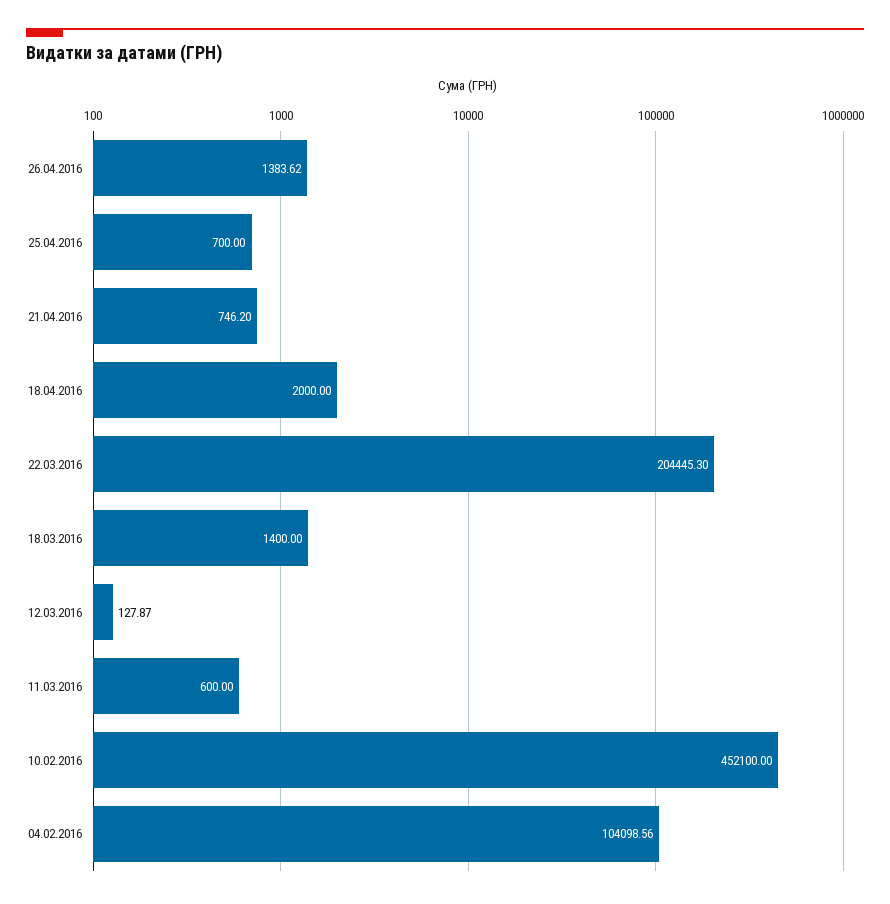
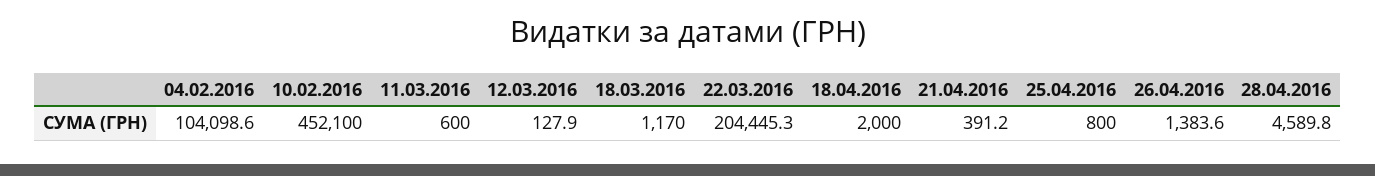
25.04.2016: 700 -> 800
21.04.2016: 746.2 -> 391.2
18.03.2016: 1400 -> 1170
28.04.2016: none -> 4589.8

